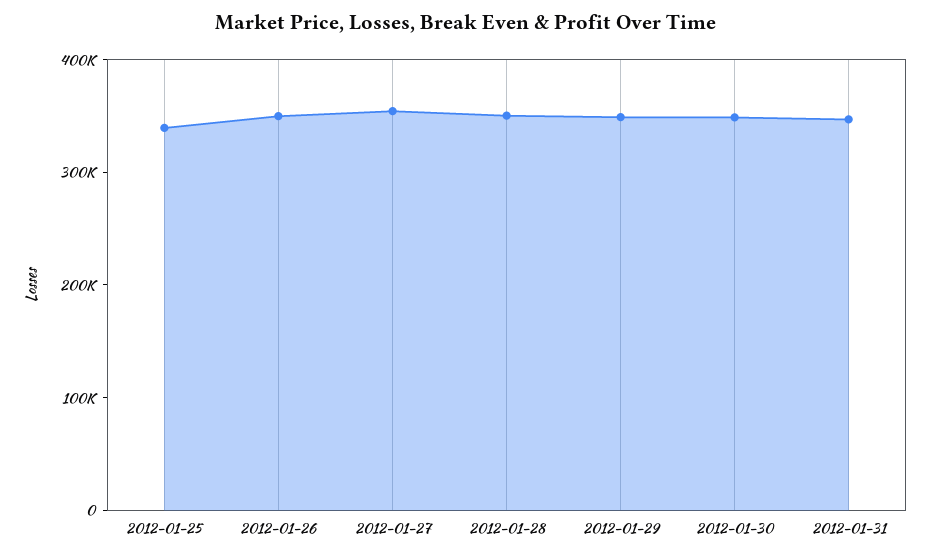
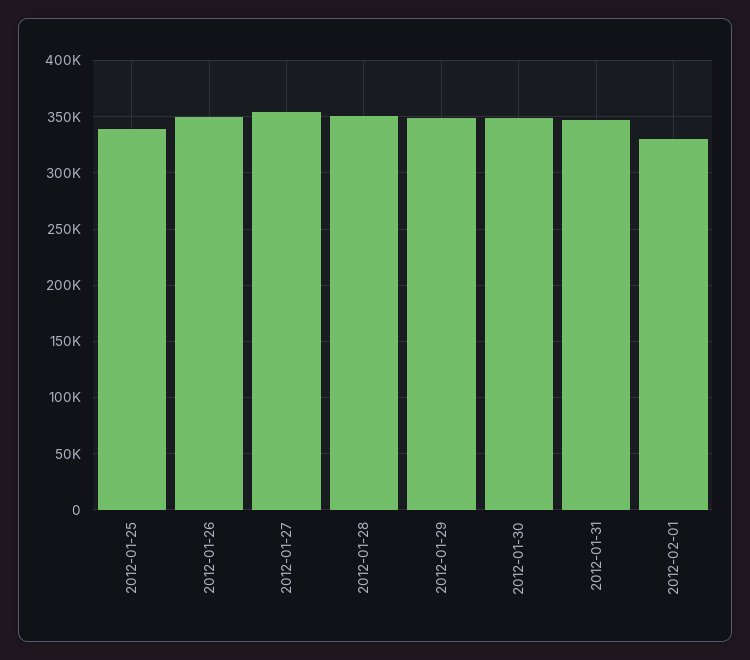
2012-02-01: none -> 330000

